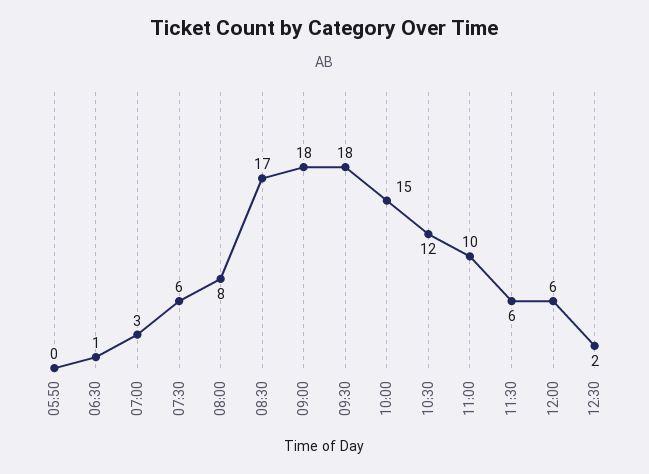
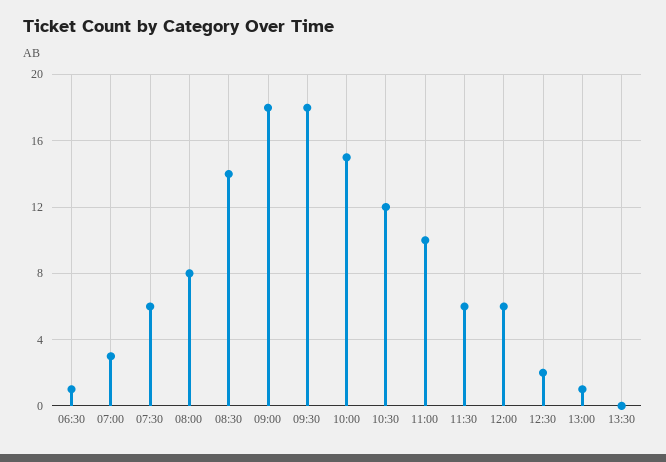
05:50: 0 -> none
08:30: 17 -> 14
13:00: none -> 1
13:30: none -> 0

